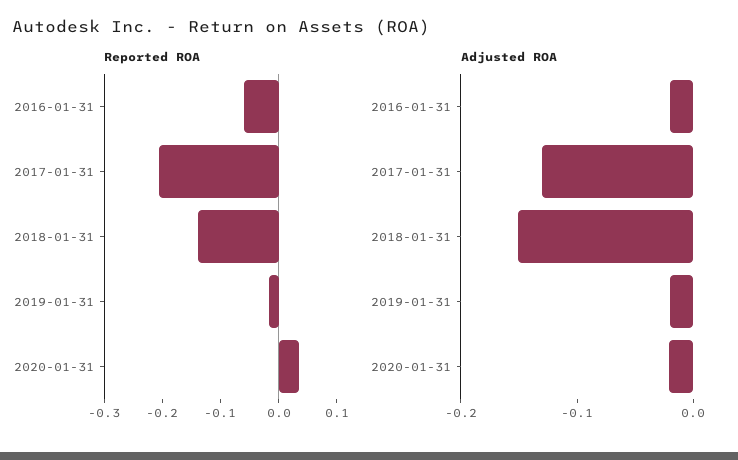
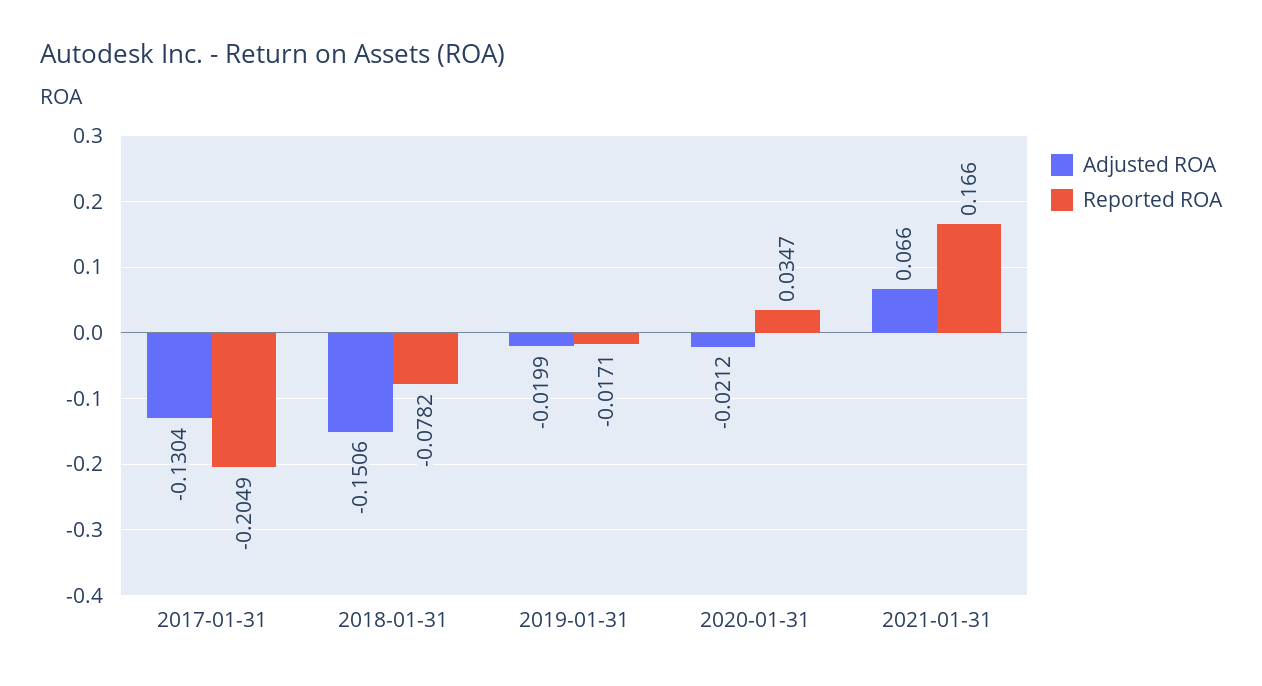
Reported ROA, 2016-01-31: -0.06 -> none
Reported ROA, 2018-01-31: -0.14 -> -0.0782
Adjusted ROA, 2016-01-31: -0.02 -> none
Adjusted ROA, 2021-01-31: none -> 0.066
Reported ROA, 2021-01-31: none -> 0.166

